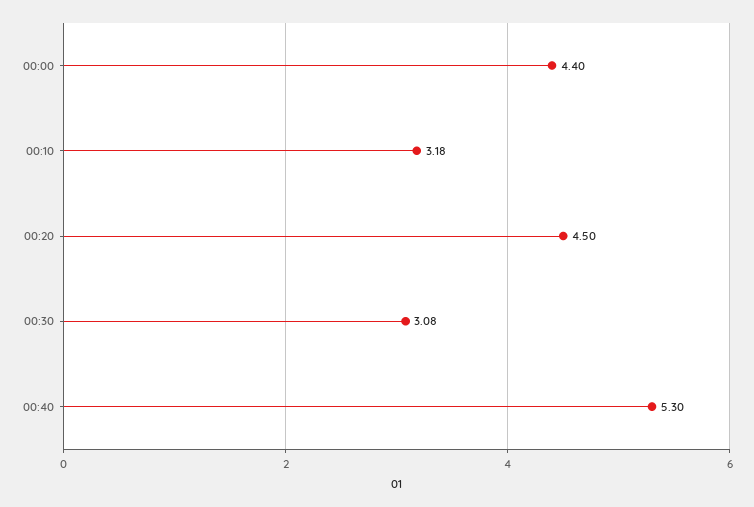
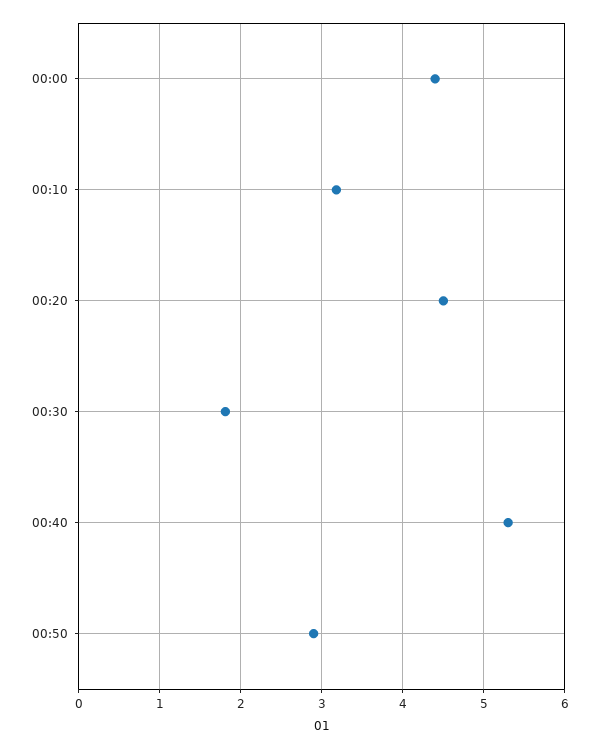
00:30: 3.08 -> 1.8
00:50: none -> 2.9

